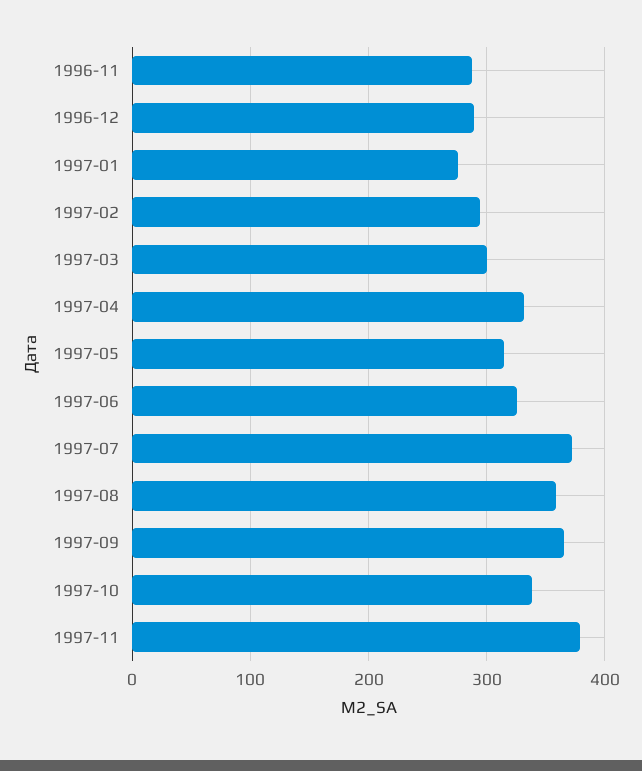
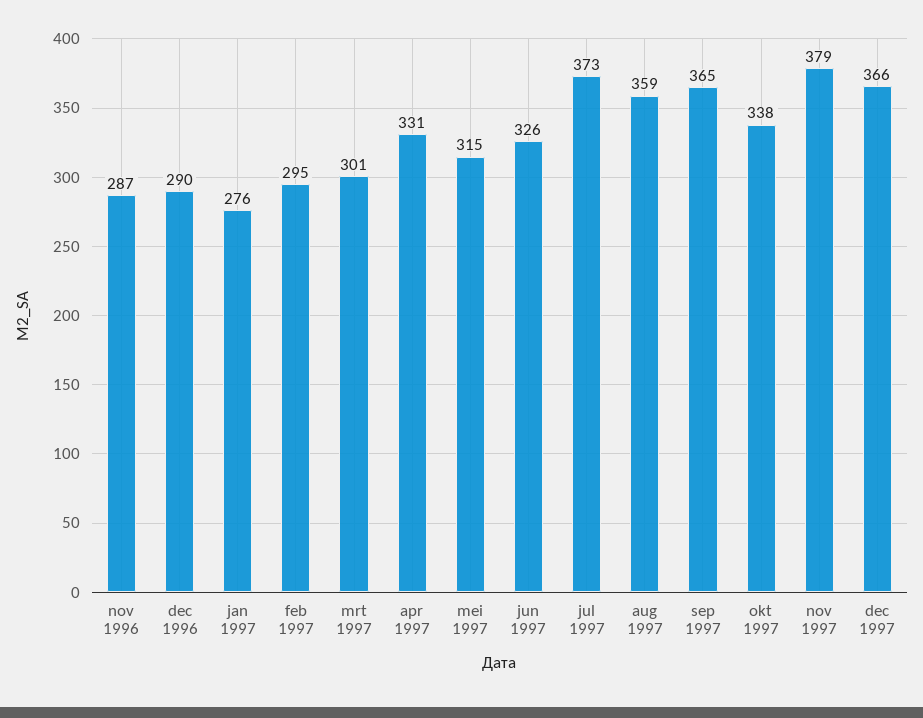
dec 1997: none -> 366

